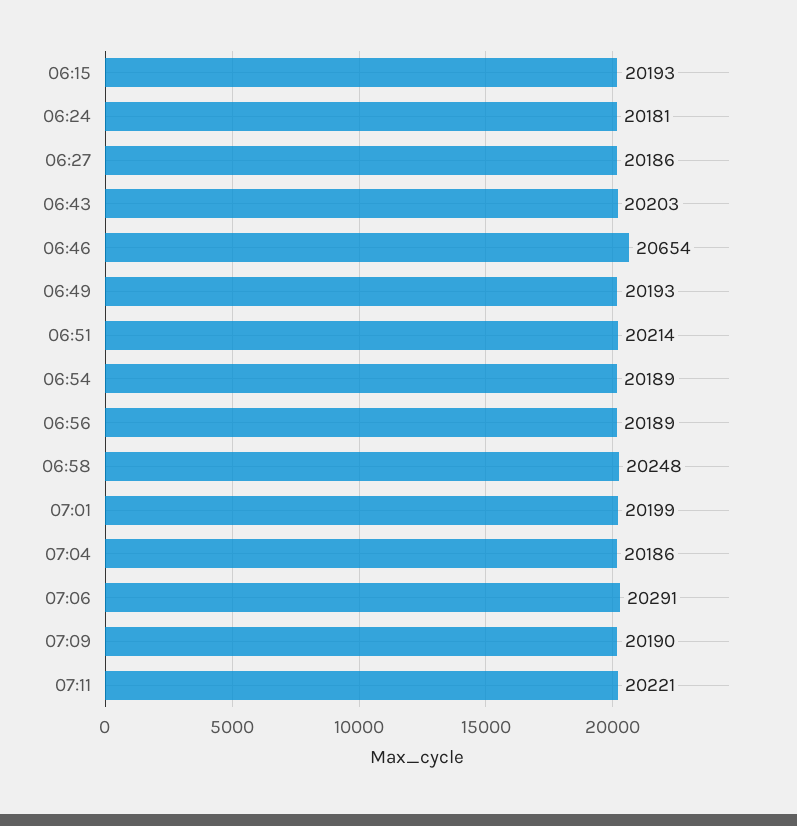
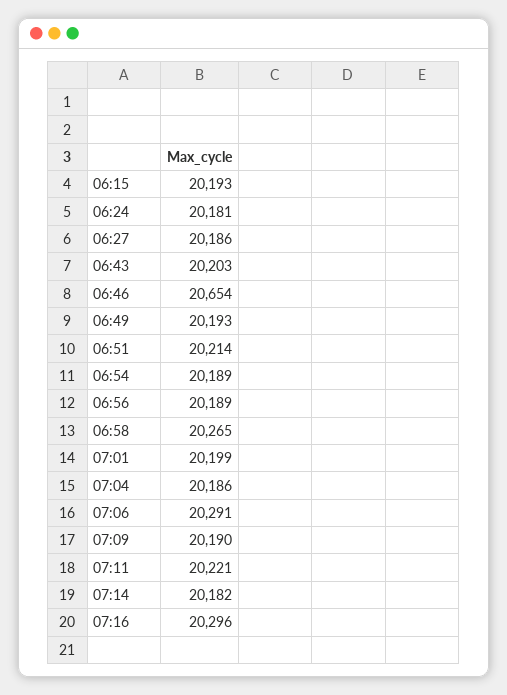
06:58: 20248 -> 20265
07:14: none -> 20182
07:16: none -> 20296

